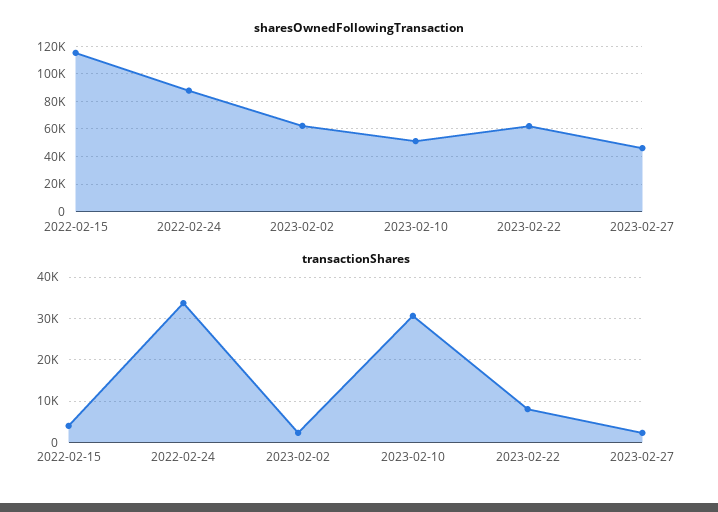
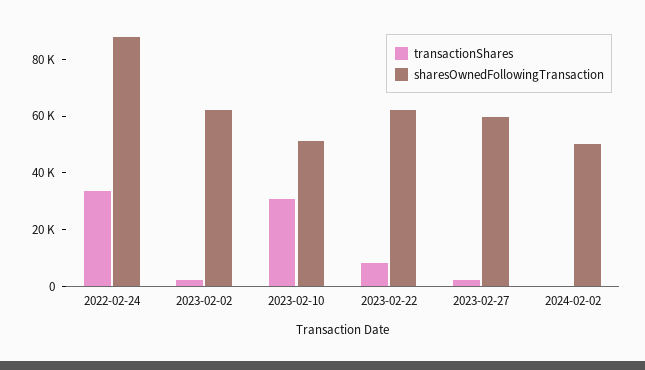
sharesOwnedFollowingTransaction, 2022-02-15: 115000 -> none
sharesOwnedFollowingTransaction, 2023-02-27: 45000 -> 60000
transactionShares, 2022-02-15: 4000 -> none
transactionShares, 2024-02-02: none -> 0
sharesOwnedFollowingTransaction, 2024-02-02: none -> 50000

